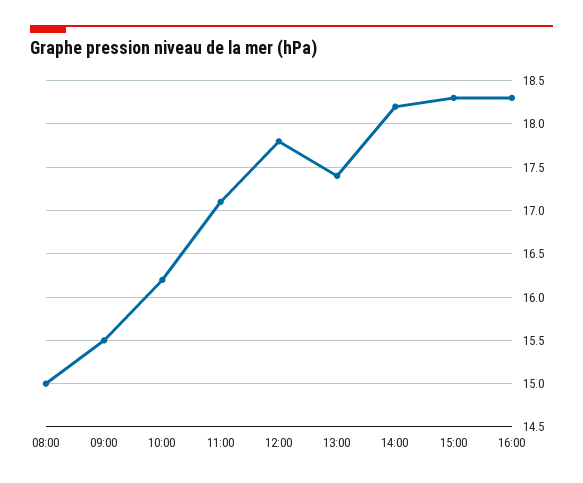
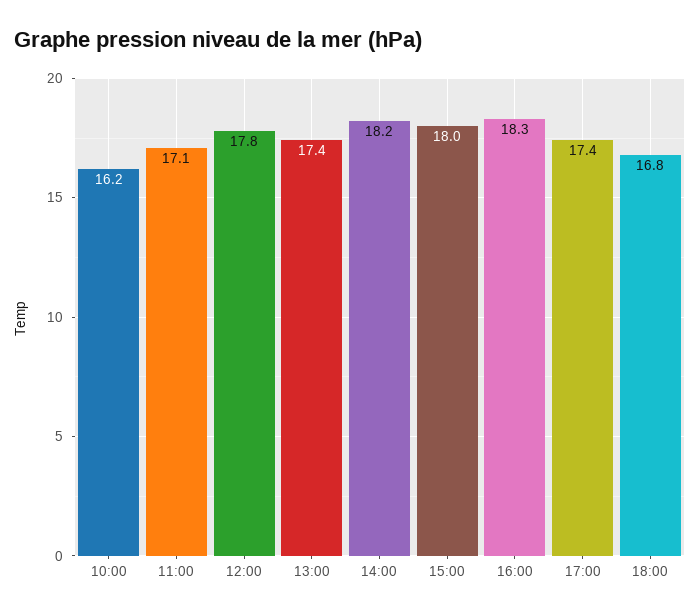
08:00: 15 -> none
09:00: 15.5 -> none
15:00: 18.3 -> 18
17:00: none -> 17.4
18:00: none -> 16.8

